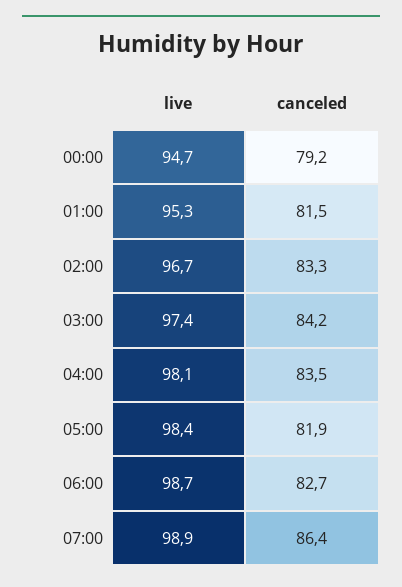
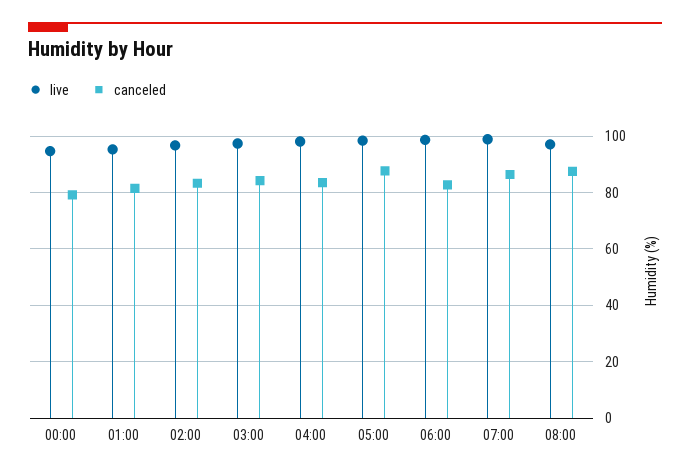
canceled, 05:00: 81.9 -> 87.5
live, 08:00: none -> 97.5
canceled, 08:00: none -> 87.5

